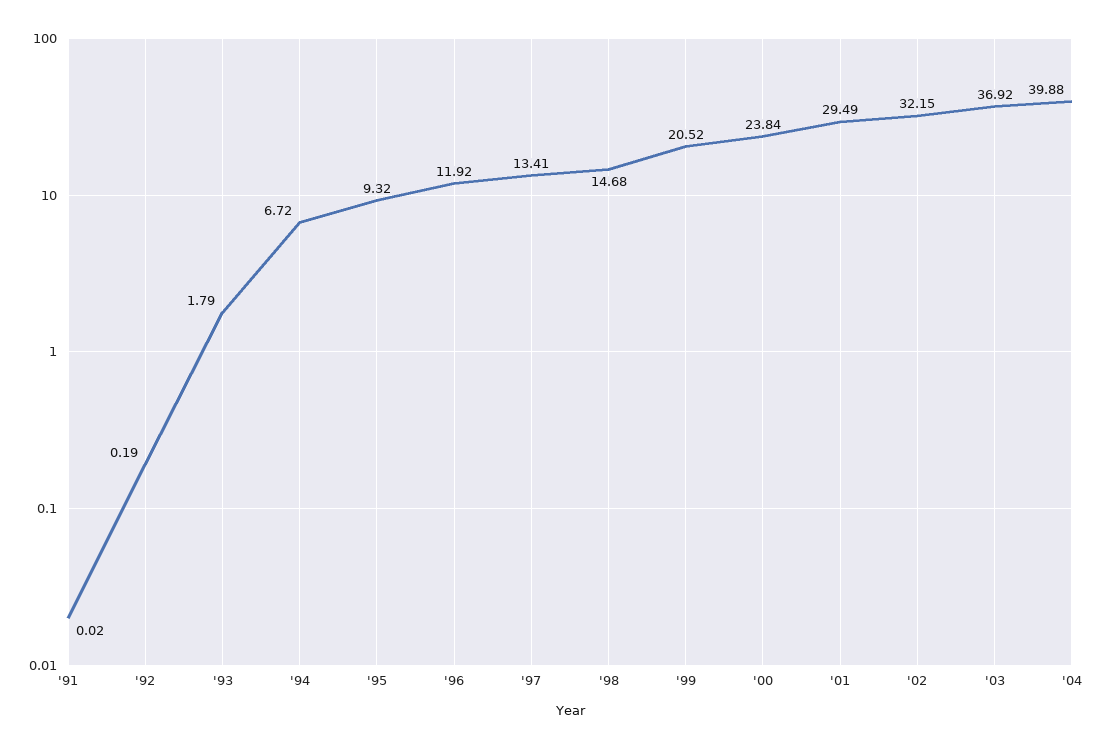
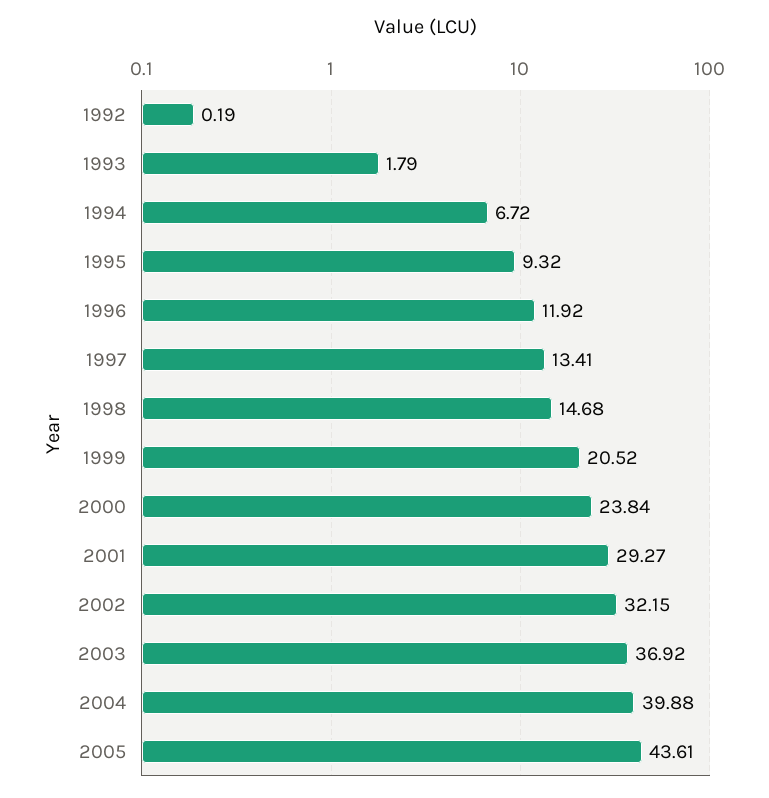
'91: 0.02 -> none
'01: 29.49 -> 29.27
2005: none -> 43.61

